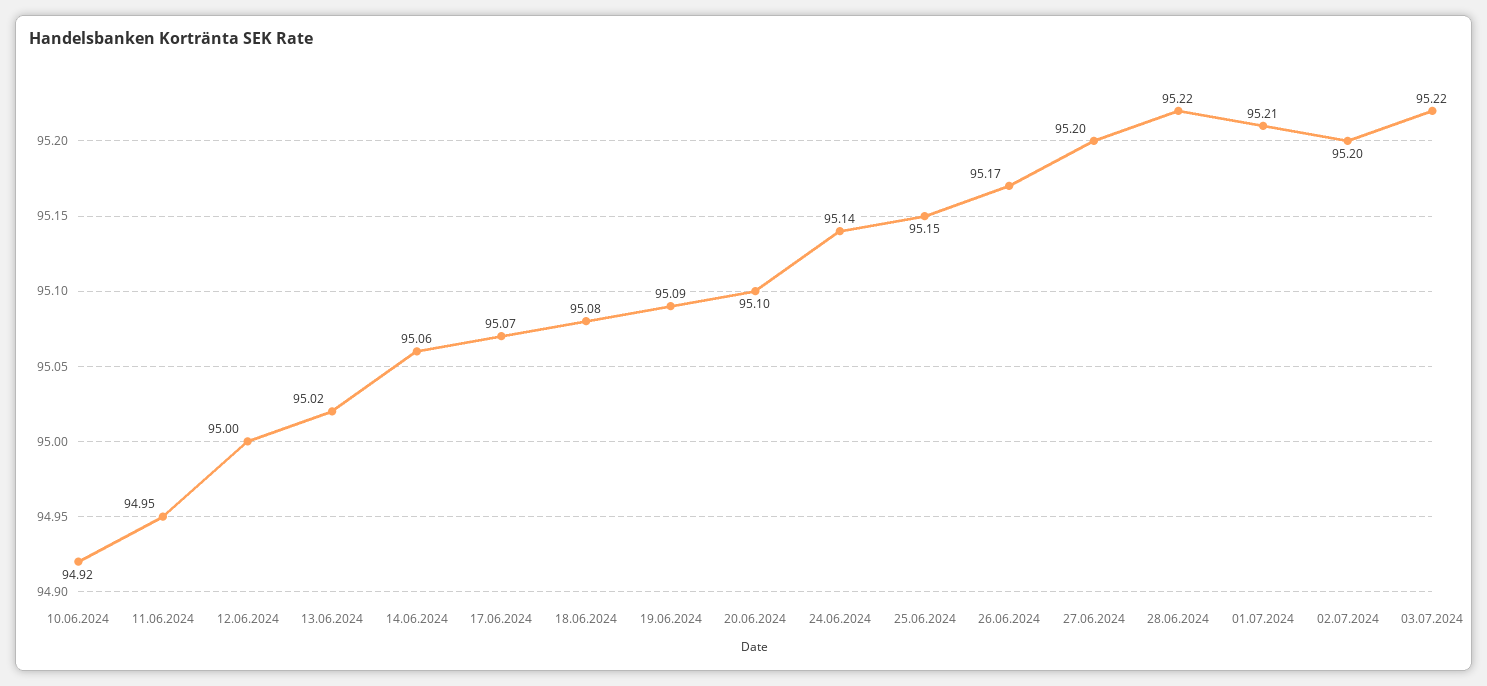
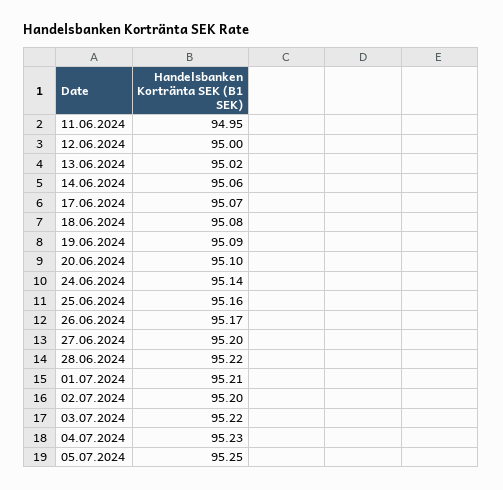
10.06.2024: 94.92 -> none
25.06.2024: 95.15 -> 95.16
04.07.2024: none -> 95.23
05.07.2024: none -> 95.25

